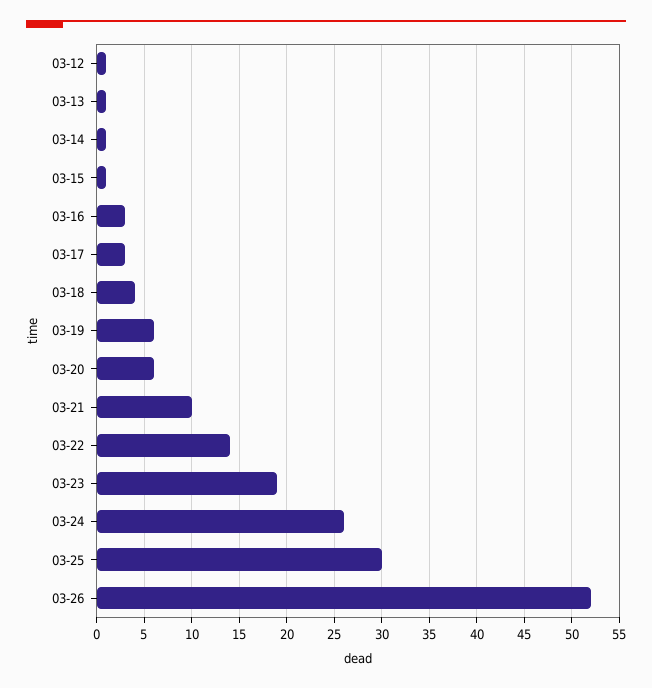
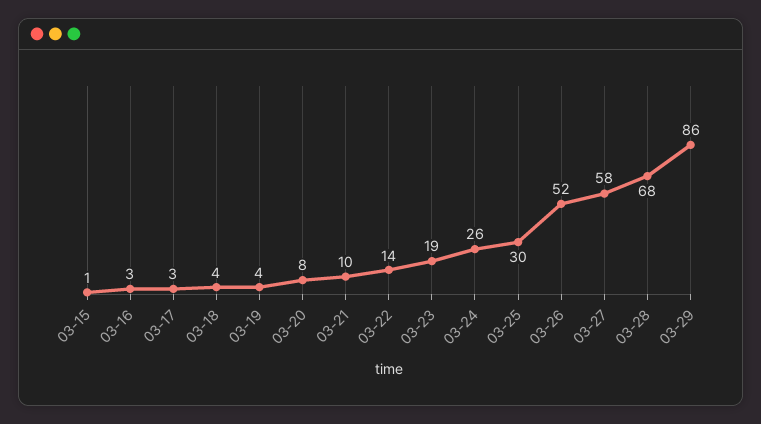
03-12: 1 -> none
03-13: 1 -> none
03-14: 1 -> none
03-19: 6 -> 4
03-20: 6 -> 8
03-27: none -> 58
03-28: none -> 68
03-29: none -> 86

